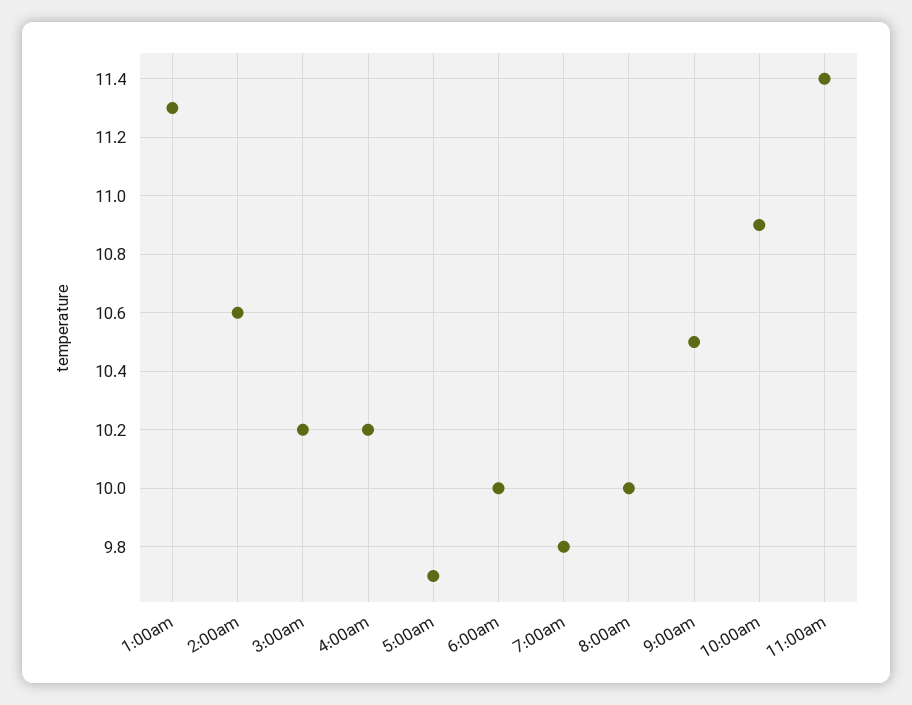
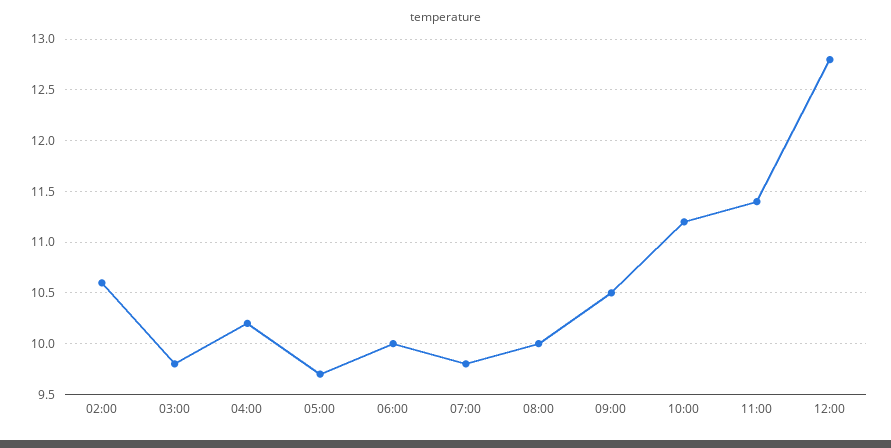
1:00am: 11.3 -> none
3:00am: 10.2 -> 9.8
10:00am: 10.9 -> 11.2
12:00: none -> 12.8

